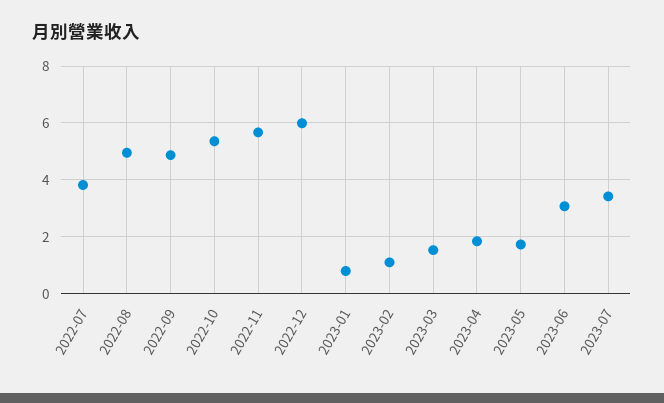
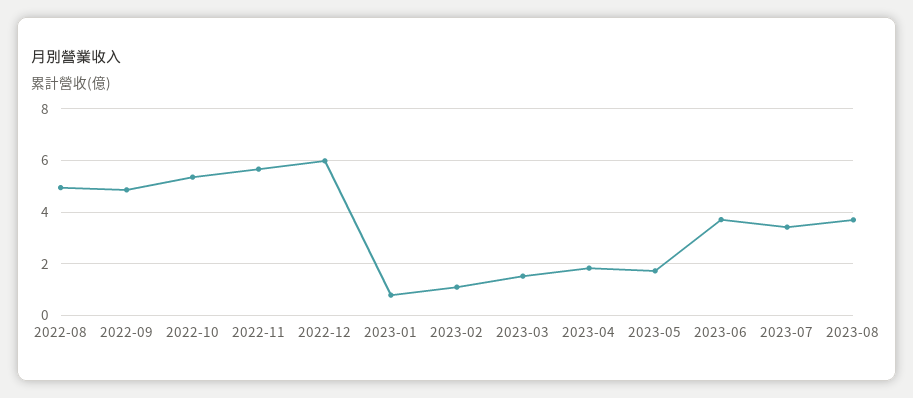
2022-07: 3.75 -> none
2023-06: 3 -> 3.75
2023-08: none -> 3.75

